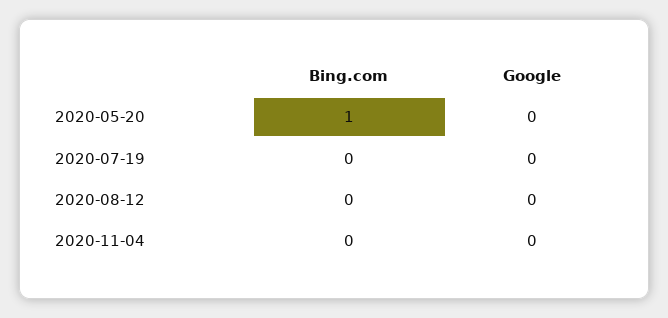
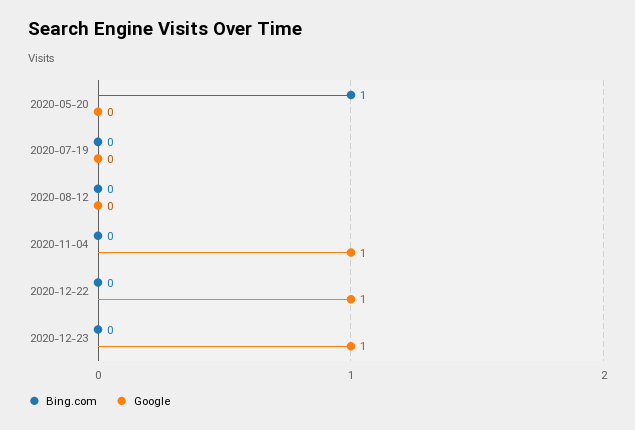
Google, 2020-11-04: 0 -> 1
Bing.com, 2020-12-22: none -> 0
Google, 2020-12-22: none -> 1
Bing.com, 2020-12-23: none -> 0
Google, 2020-12-23: none -> 1

